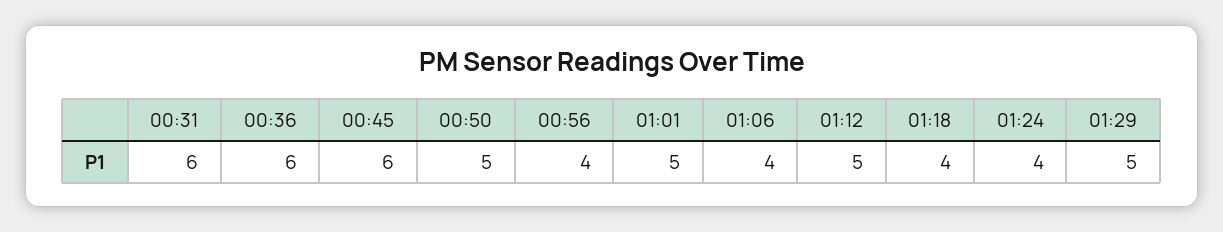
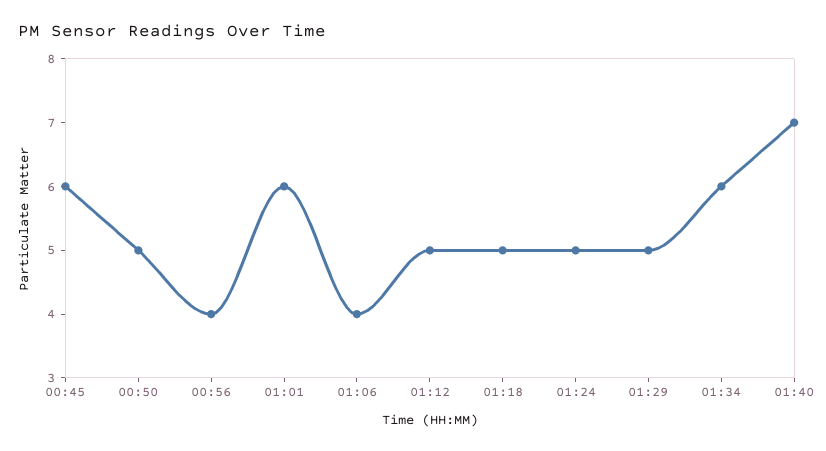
00:31: 6 -> none
00:36: 6 -> none
01:01: 5 -> 6
01:18: 4 -> 5
01:24: 4 -> 5
01:34: none -> 6
01:40: none -> 7

